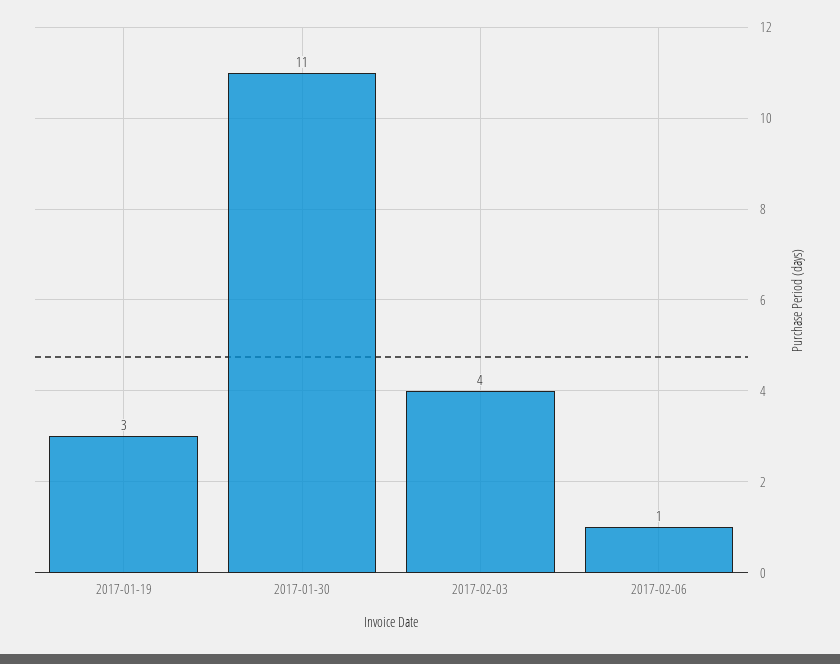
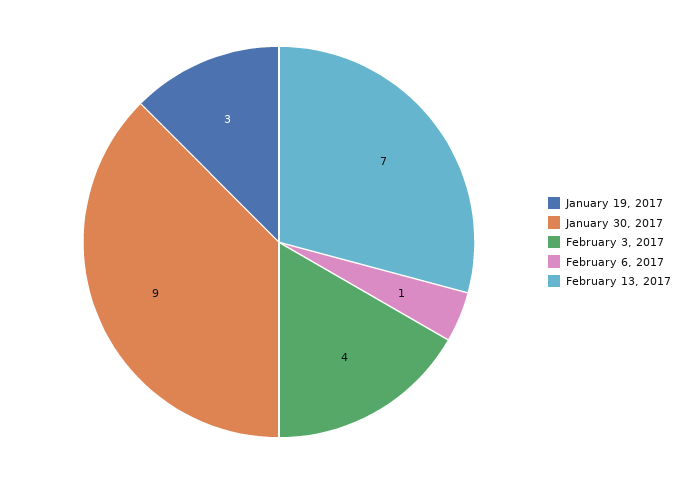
2017-01-30: 11 -> 9
February 13, 2017: none -> 7

